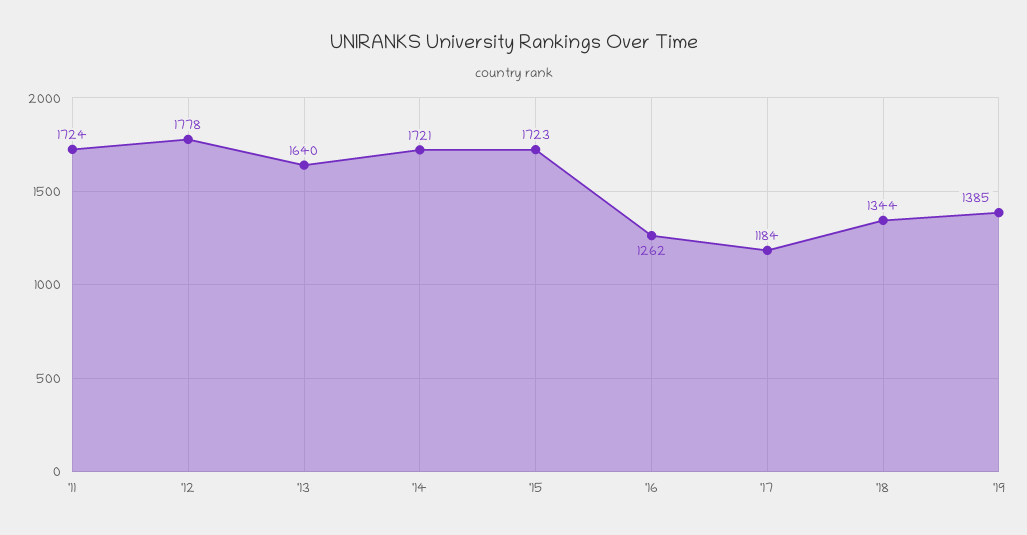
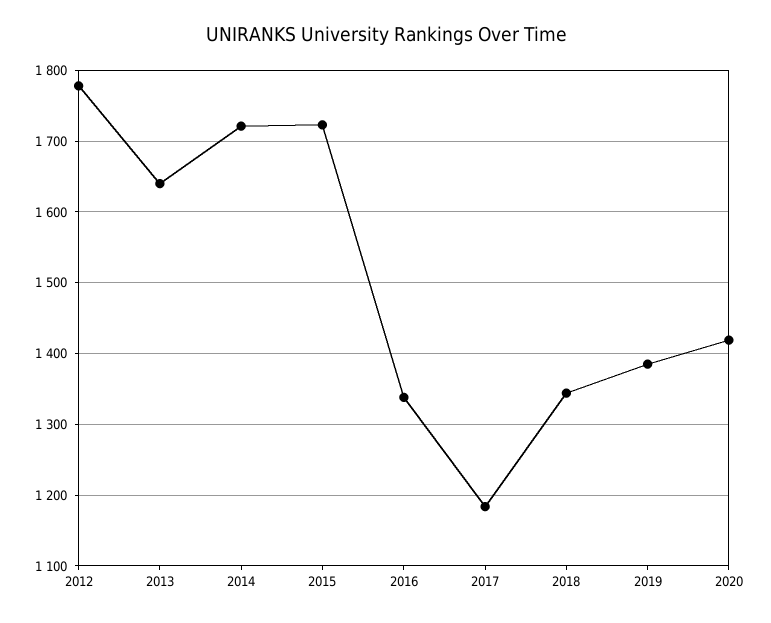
'11: 1724 -> none
'16: 1262 -> 1340
2020: none -> 1420

